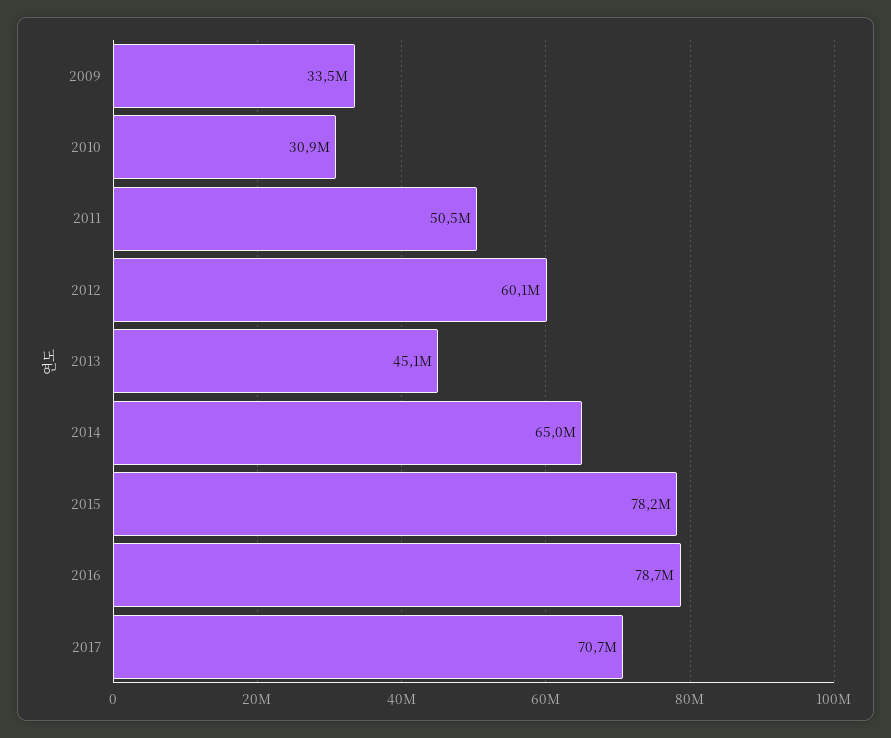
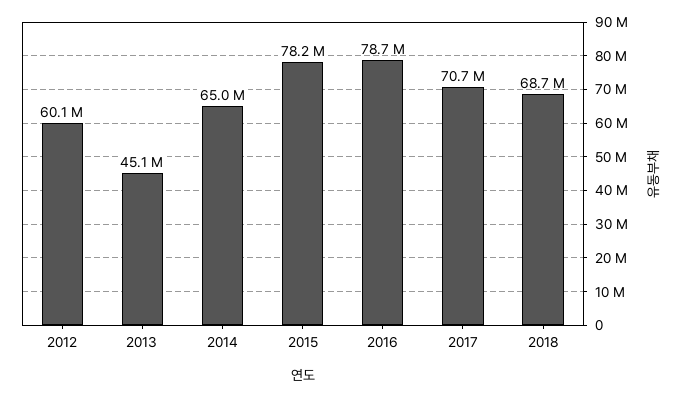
2009: 33500000 -> none
2010: 30900000 -> none
2011: 50500000 -> none
2018: none -> 68700000

